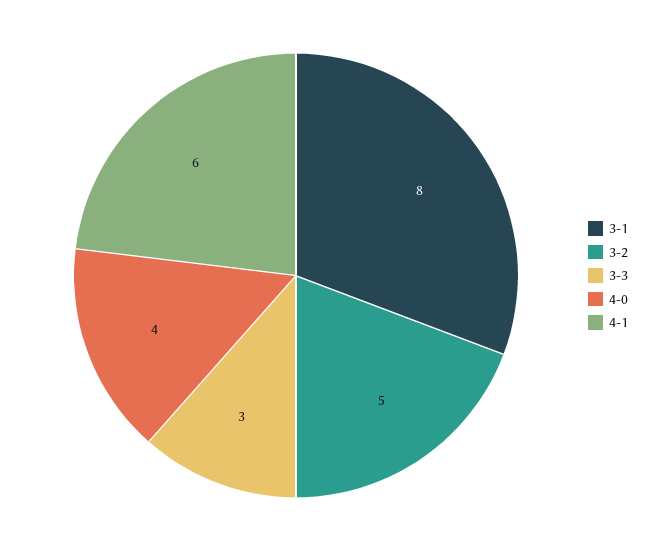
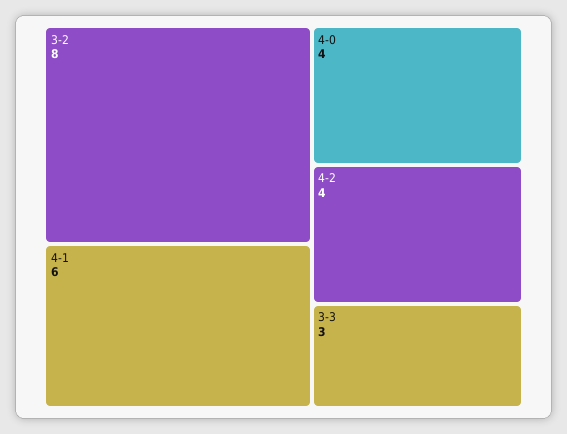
3-1: 8 -> none
3-2: 5 -> 8
4-2: none -> 4

